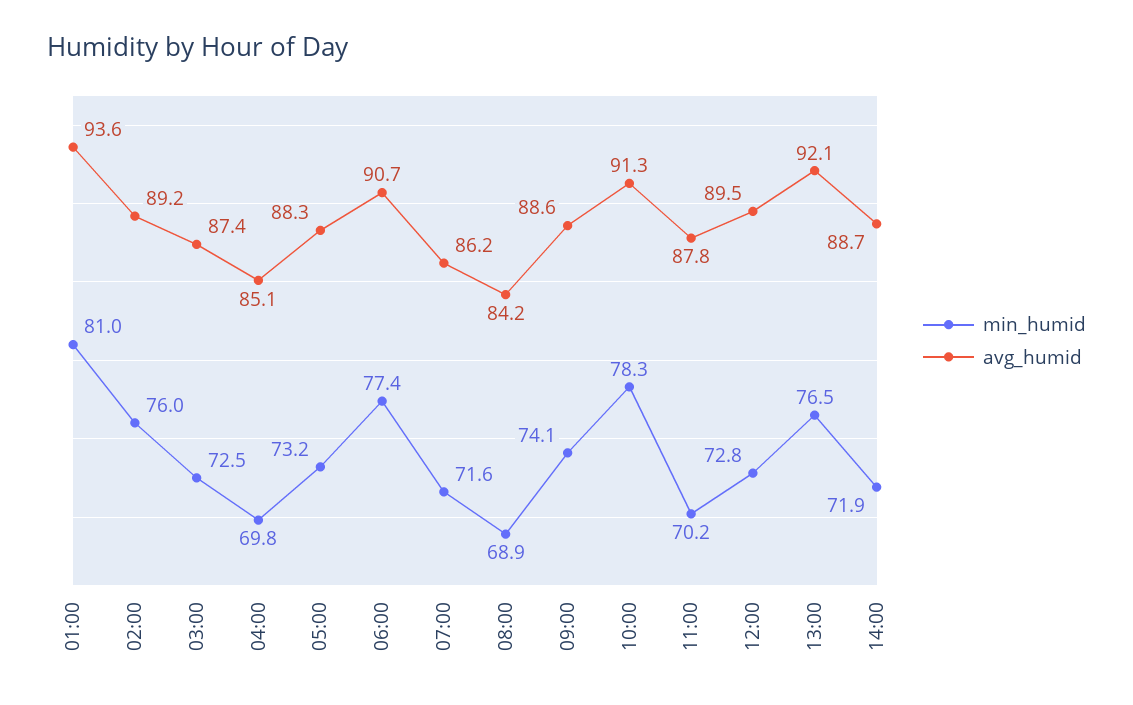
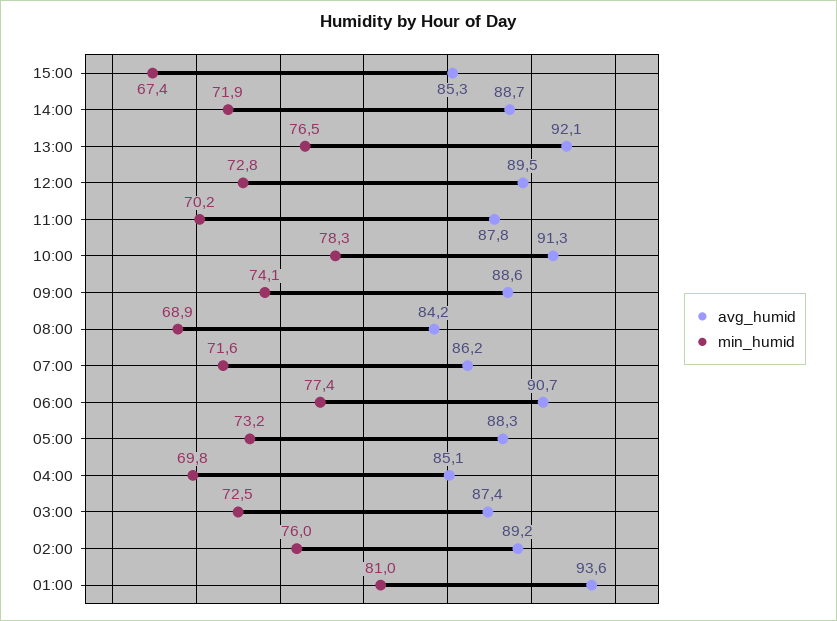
avg_humid, 15:00: none -> 85.3
min_humid, 15:00: none -> 67.4

